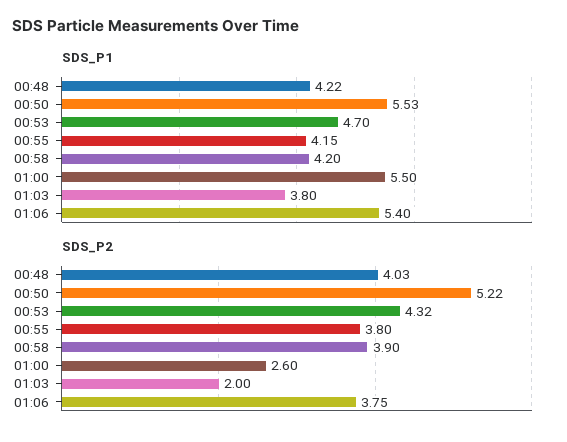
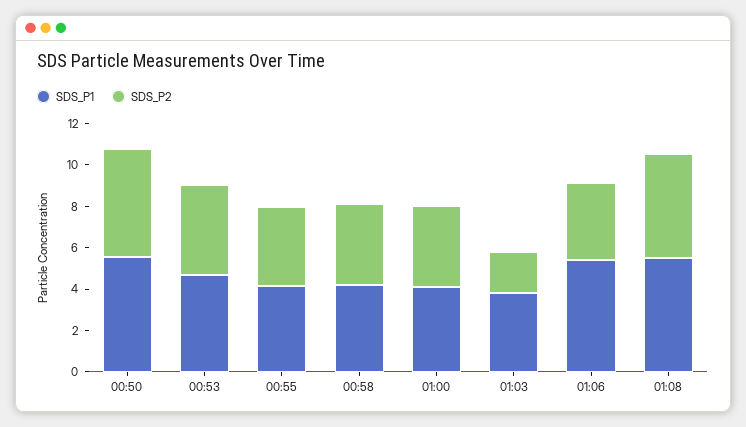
SDS_P1, 00:48: 4.22 -> none
SDS_P1, 01:00: 5.5 -> 4
SDS_P2, 00:48: 4.03 -> none
SDS_P2, 01:00: 2.6 -> 4
SDS_P1, 01:08: none -> 5.5
SDS_P2, 01:08: none -> 5

